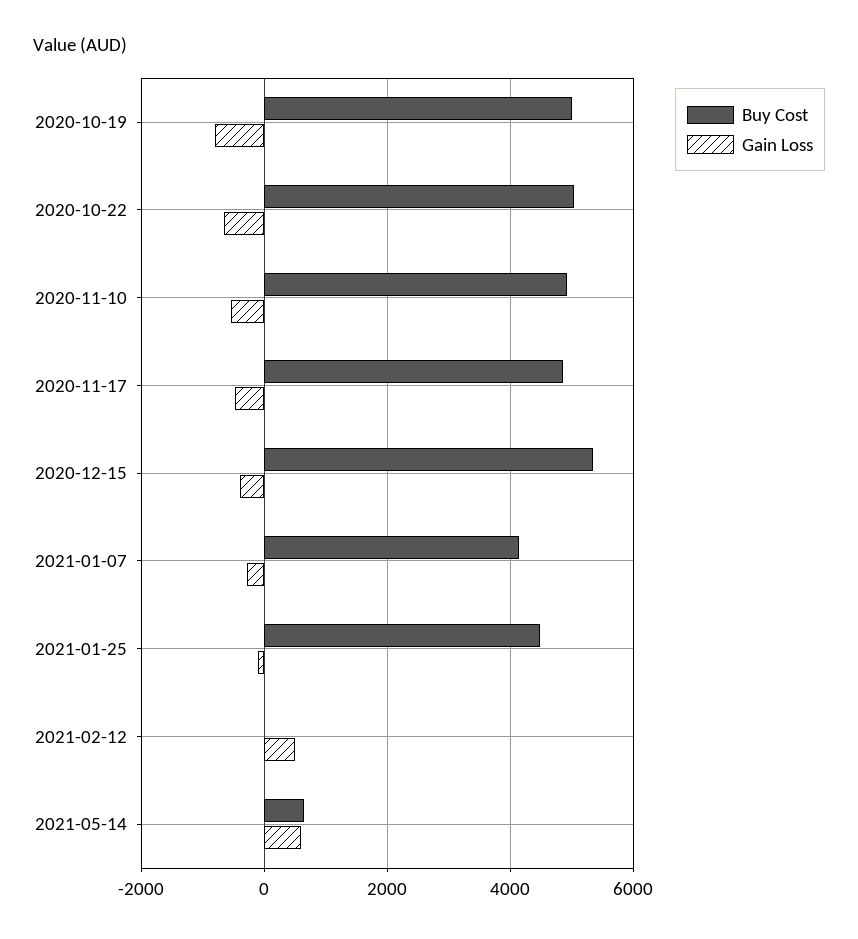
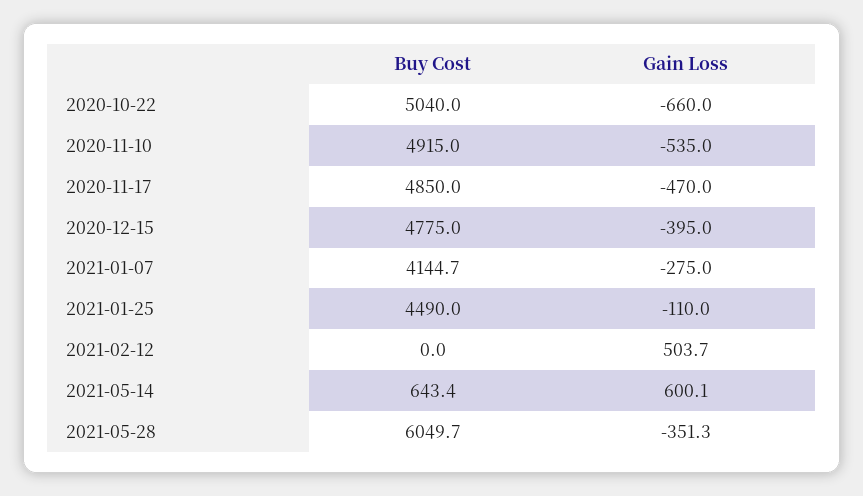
Buy Cost, 2020-10-19: 5000 -> none
Gain Loss, 2020-10-19: -800 -> none
Buy Cost, 2020-12-15: 5400 -> 4775
Buy Cost, 2021-05-28: none -> 6049.7
Gain Loss, 2021-05-28: none -> -351.3

